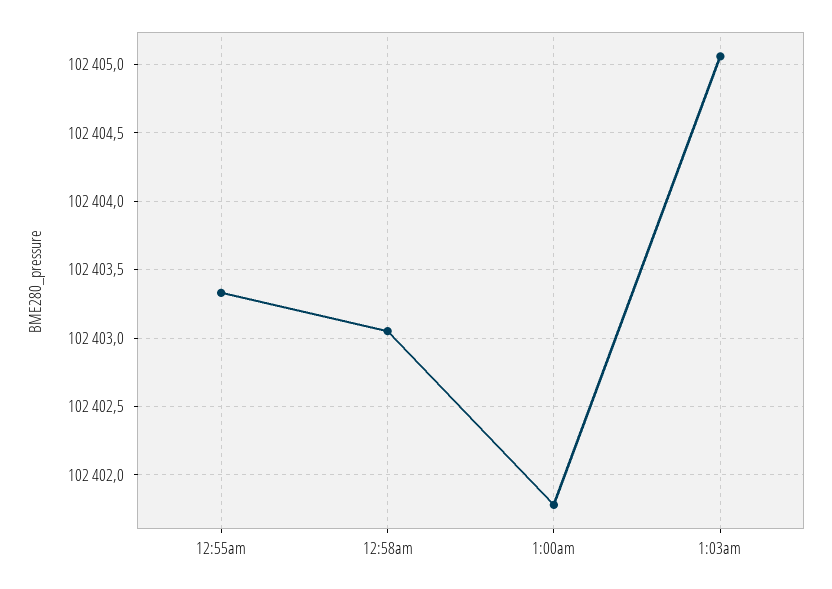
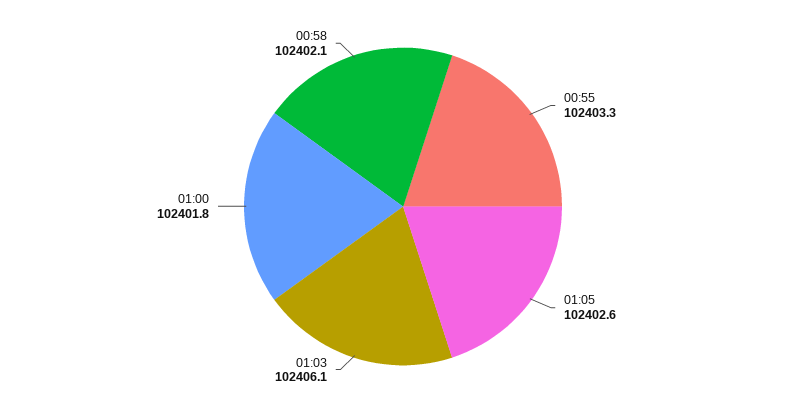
12:58am: 102403.05 -> 102402.1
1:03am: 102405.05 -> 102406.1
01:05: none -> 102402.6

